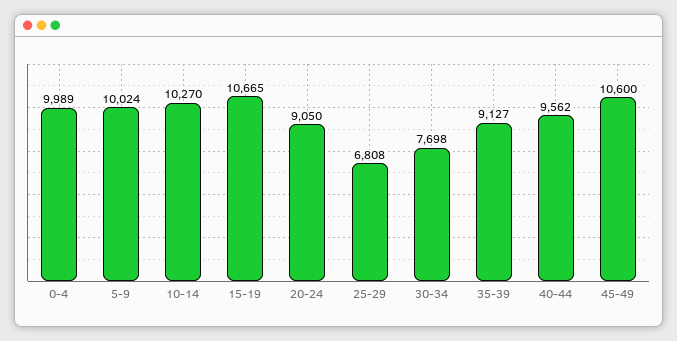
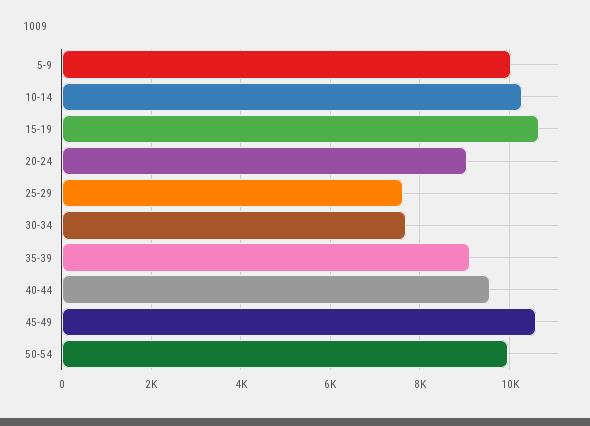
0-4: 9989 -> none
25-29: 6808 -> 7600
50-54: none -> 10000

